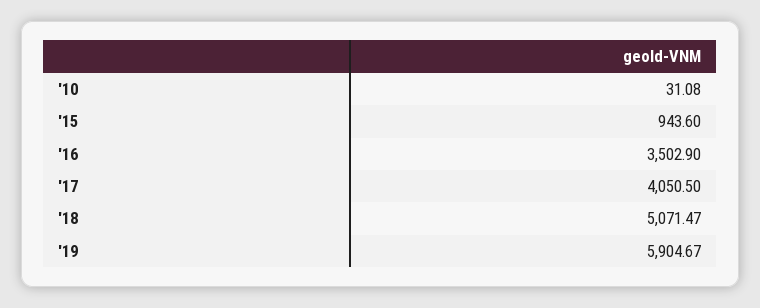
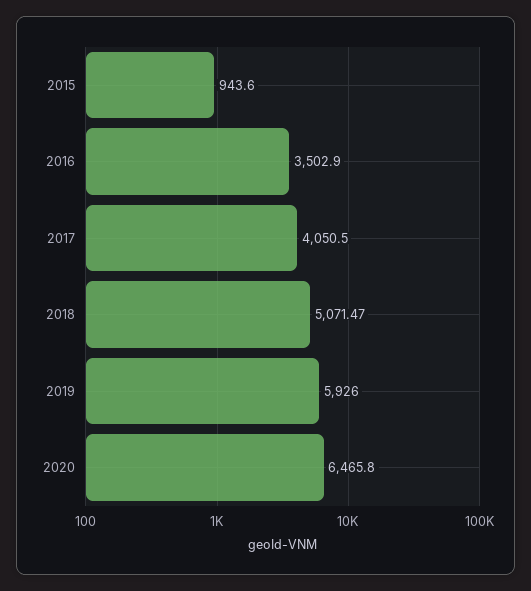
'10: 31.08 -> none
'19: 5904.67 -> 5926
2020: none -> 6465.8

